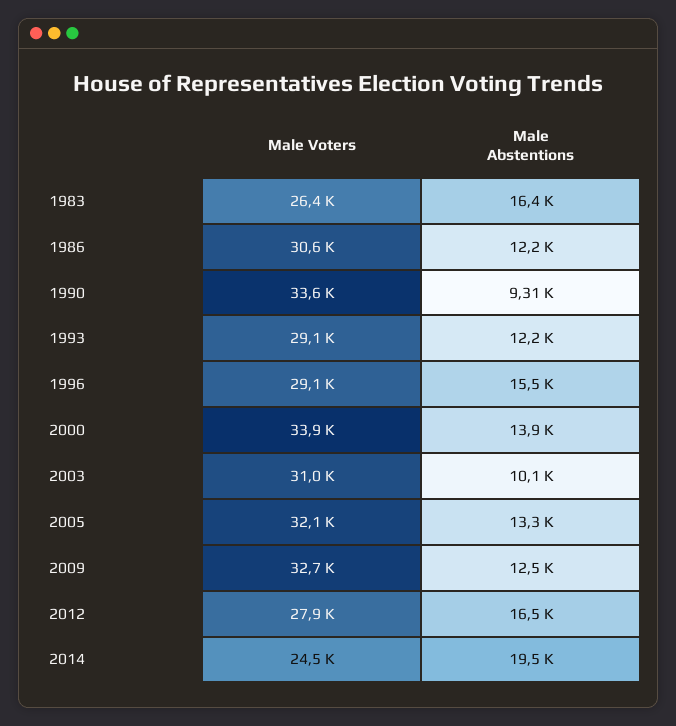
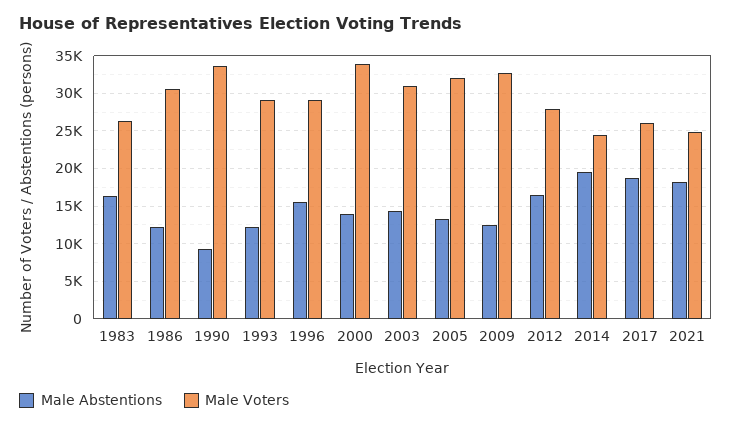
Male Abstentions, 2003: 10100 -> 14000
Male Abstentions, 2017: none -> 19000
Male Voters, 2017: none -> 26000
Male Abstentions, 2021: none -> 18000
Male Voters, 2021: none -> 25000

